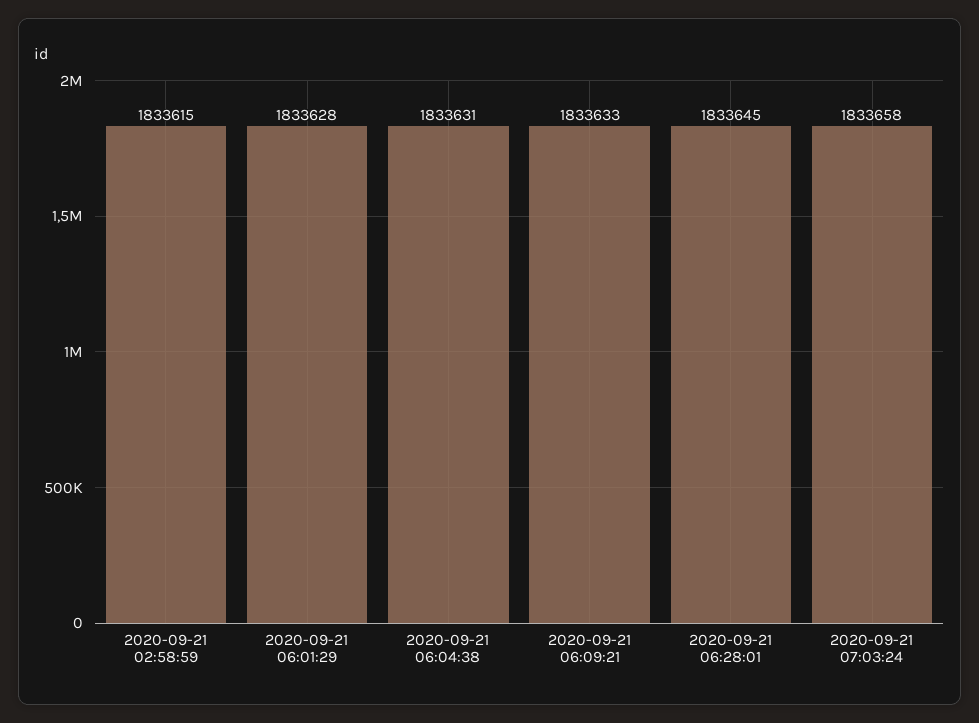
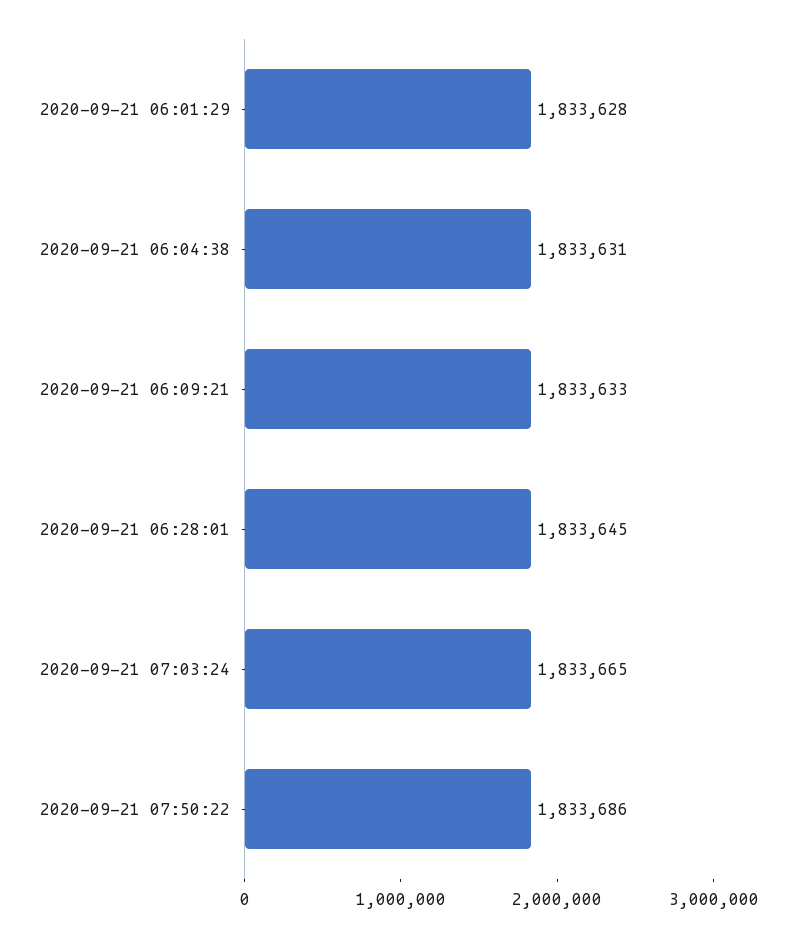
2020-09-21 02:58:59: 1833615 -> none
2020-09-21 07:03:24: 1833658 -> 1833665
2020-09-21 07:50:22: none -> 1833686

